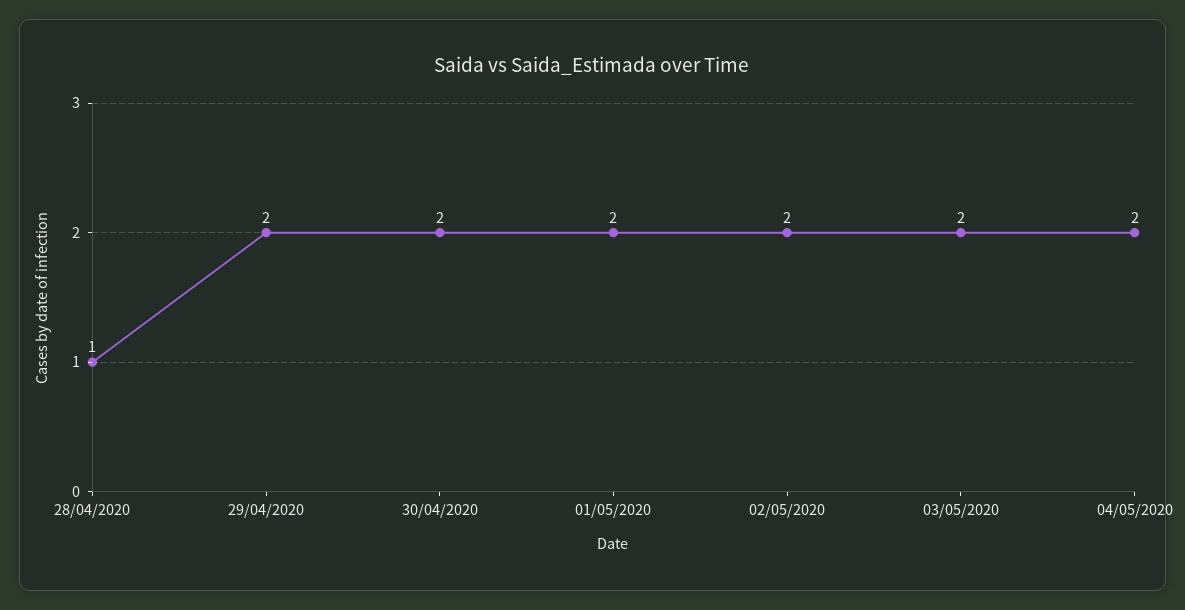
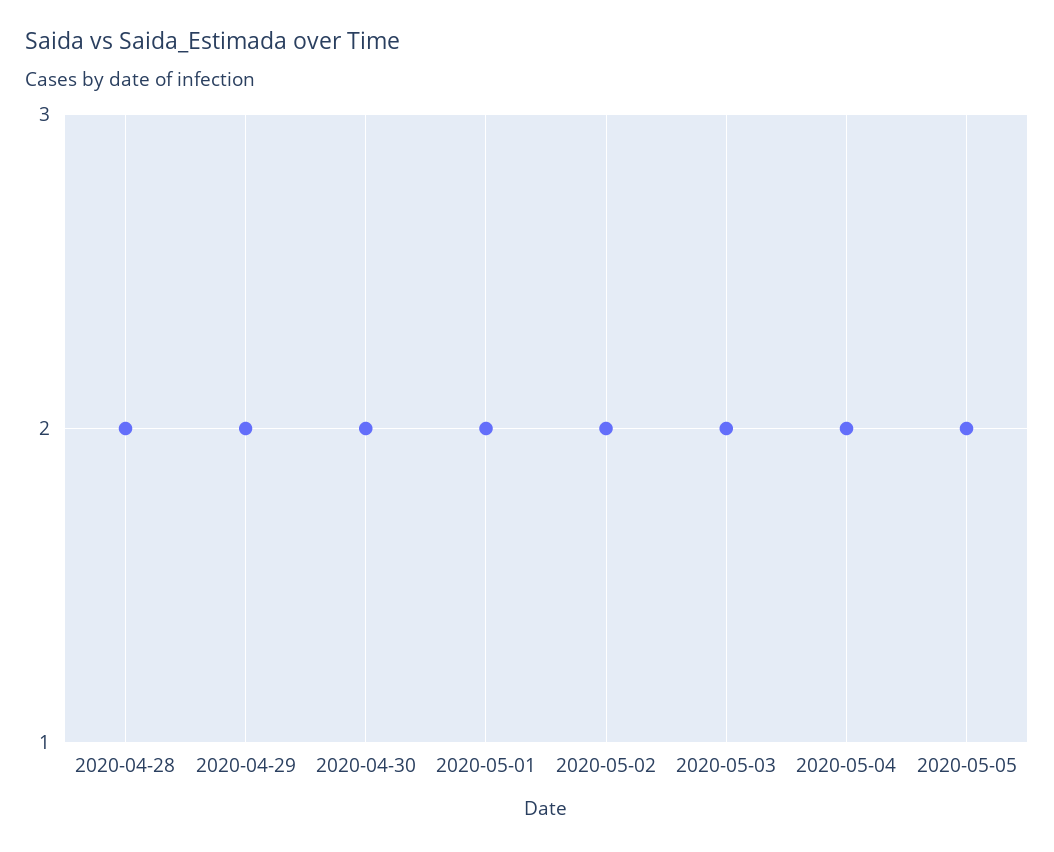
28/04/2020: 1 -> 2
2020-05-05: none -> 2

